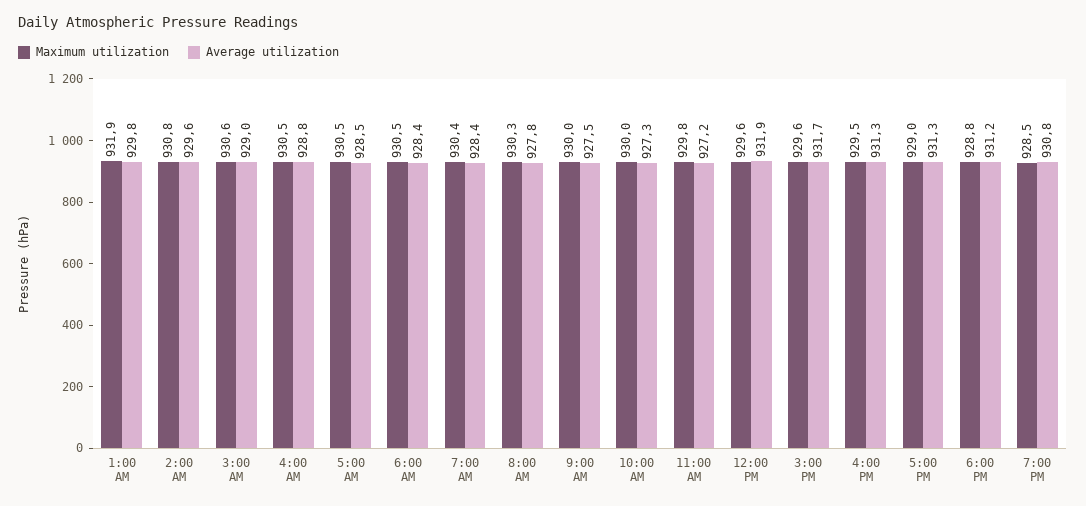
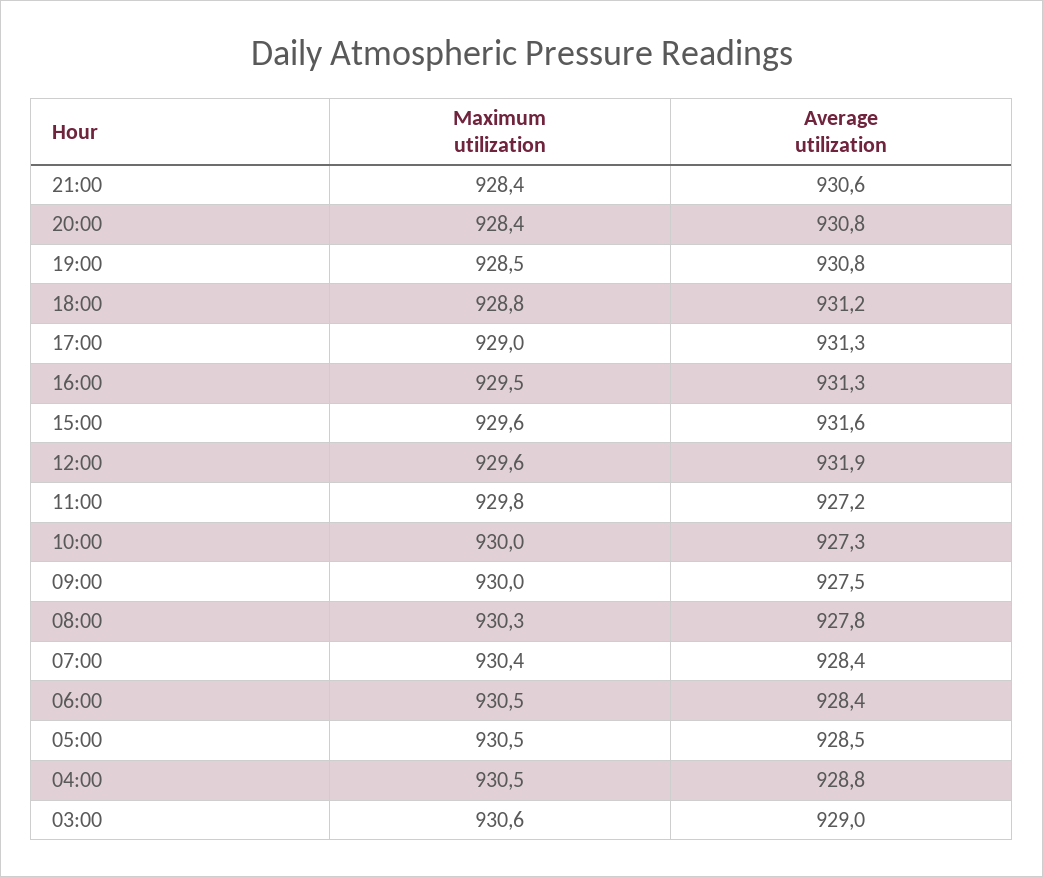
Maximum utilization, 1:00 AM: 931.9 -> none
Average utilization, 1:00 AM: 929.8 -> none
Maximum utilization, 2:00 AM: 930.8 -> none
Average utilization, 2:00 AM: 929.6 -> none
Average utilization, 3:00 PM: 931.7 -> 931.6
Maximum utilization, 21:00: none -> 928.4
Average utilization, 21:00: none -> 930.6
Maximum utilization, 20:00: none -> 928.4
Average utilization, 20:00: none -> 930.8

